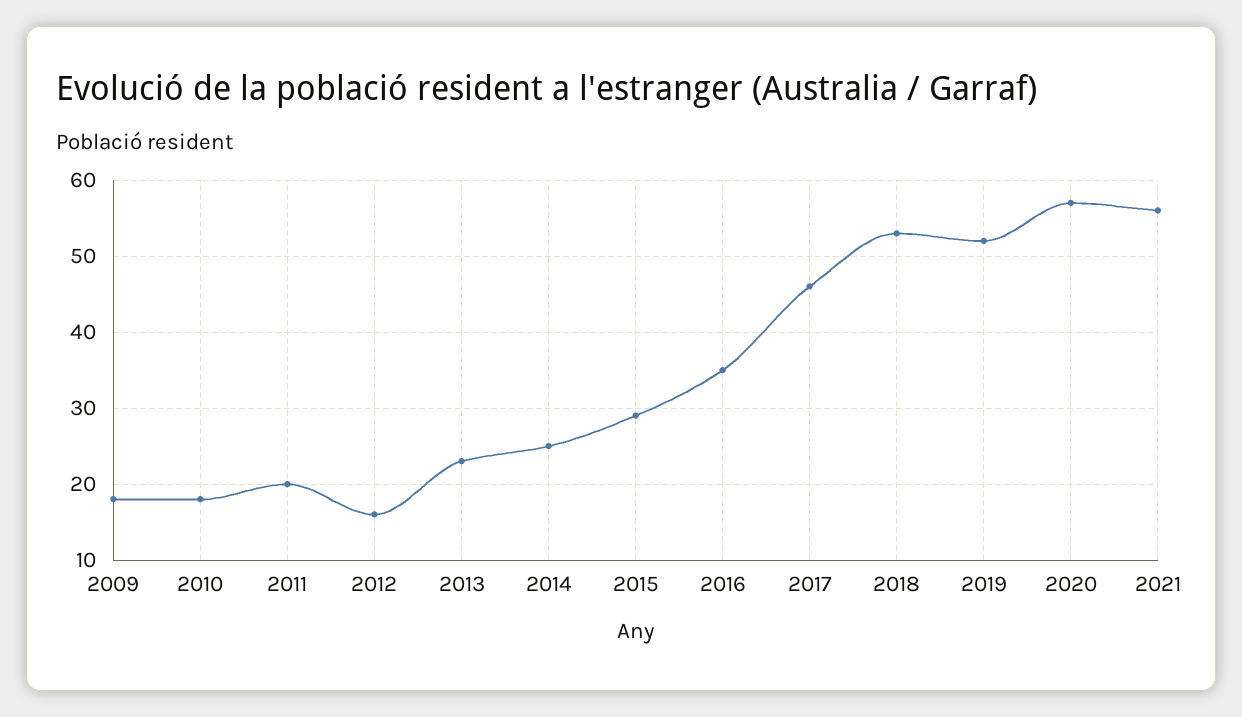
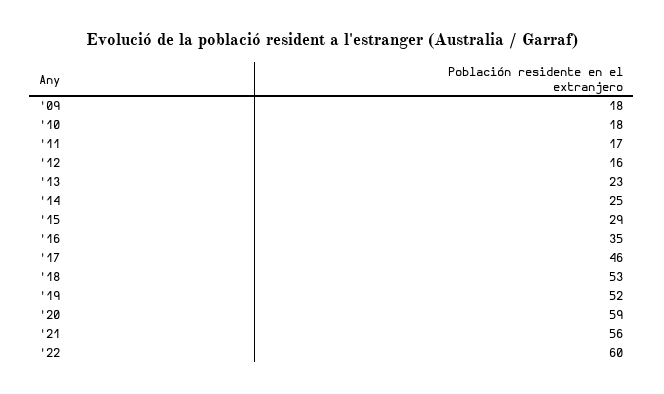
2011: 20 -> 17
2020: 57 -> 59
'22: none -> 60

